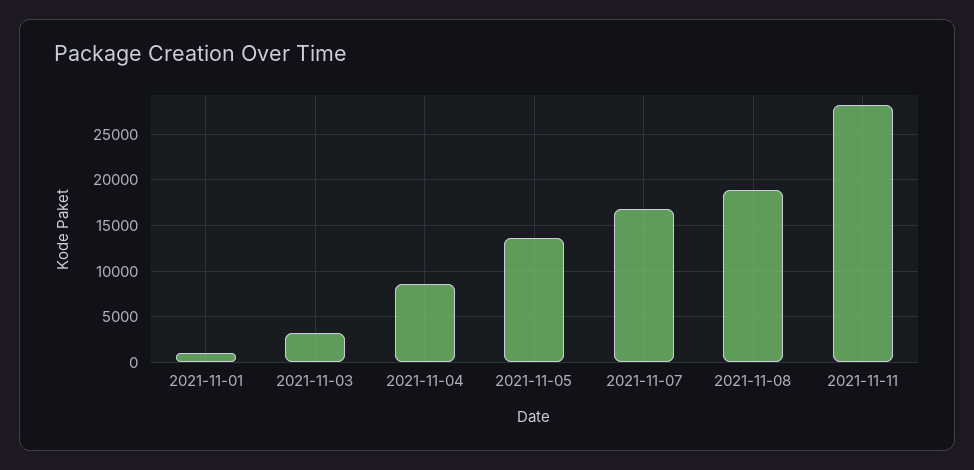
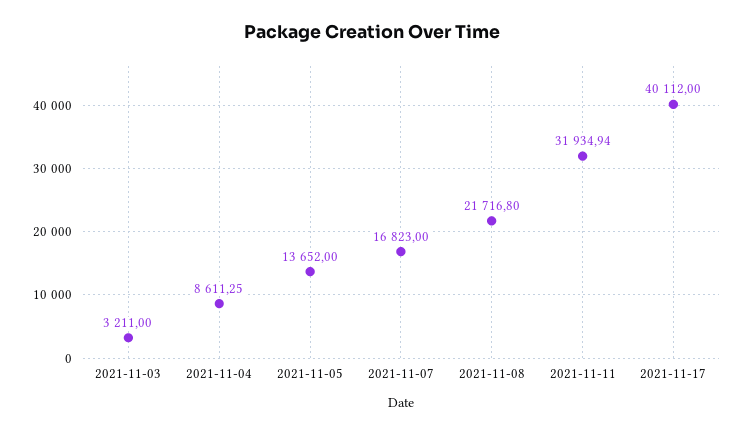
2021-11-01: 1000 -> none
2021-11-08: 19000 -> 21716.8
2021-11-11: 28000 -> 31934.94
2021-11-17: none -> 40112

